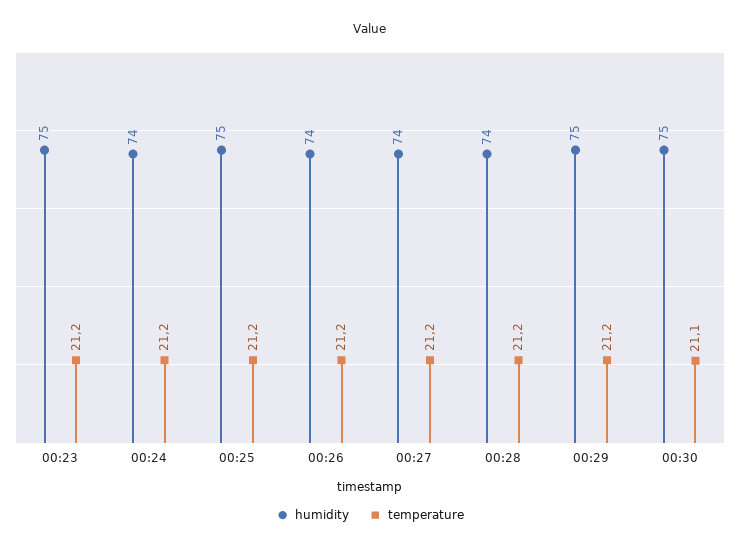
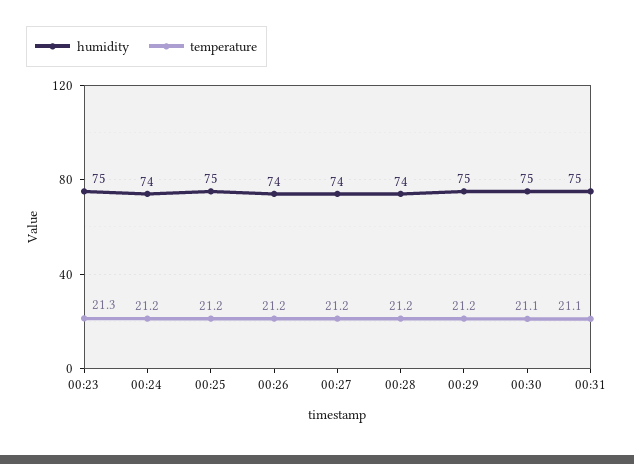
temperature, 00:23: 21.2 -> 21.3
humidity, 00:31: none -> 75
temperature, 00:31: none -> 21.1

